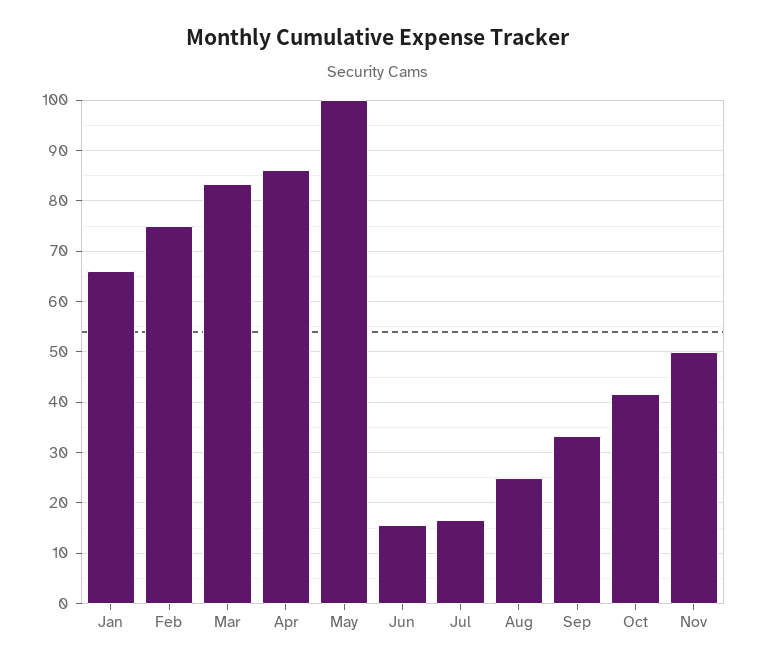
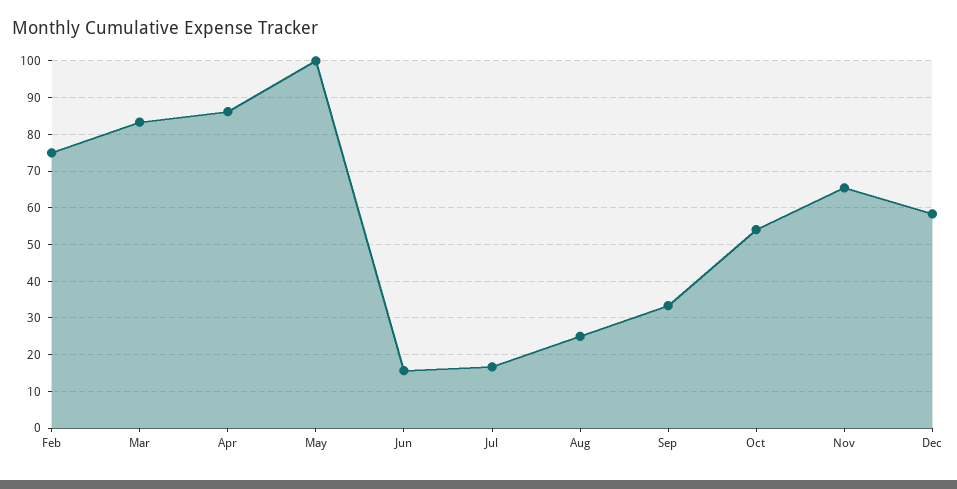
Jan: 66 -> none
Oct: 42 -> 54
Nov: 50 -> 66
Dec: none -> 58

